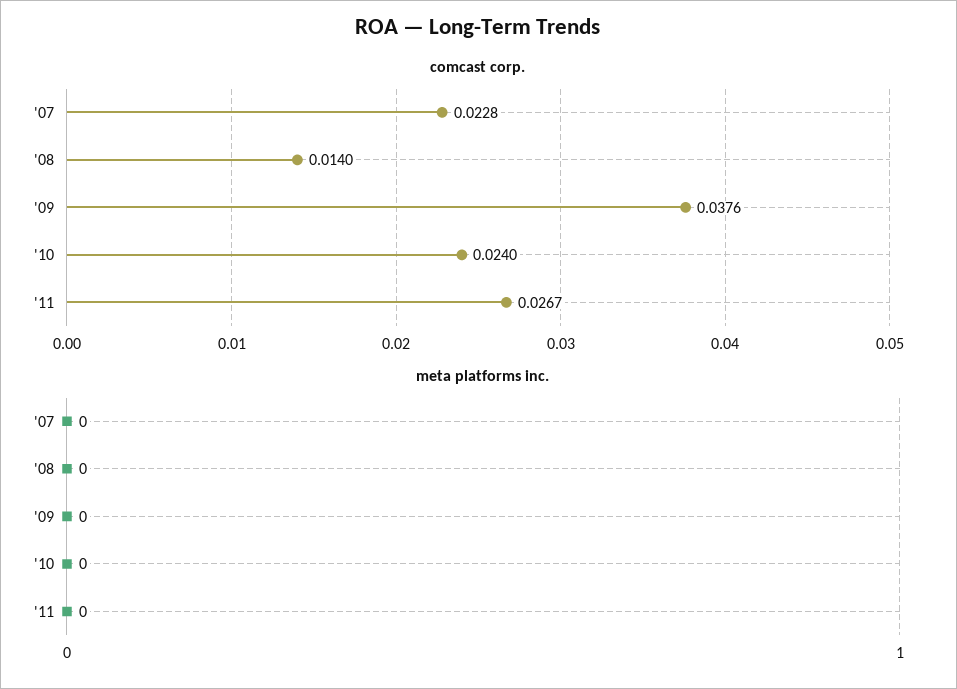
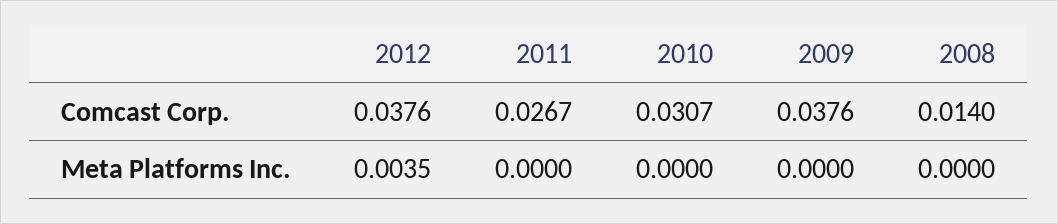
comcast corp., '07: 0.0228 -> none
comcast corp., '10: 0.024 -> 0.0307
meta platforms inc., '07: 0 -> none
comcast corp., 2012: none -> 0.0376
meta platforms inc., 2012: none -> 0.0035

